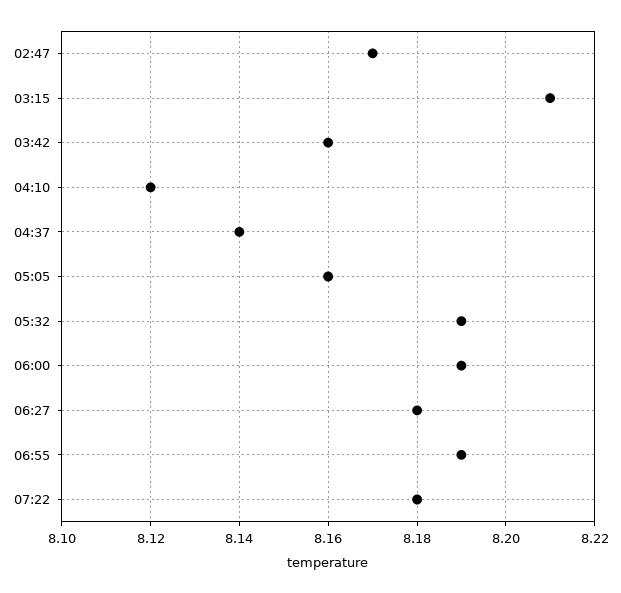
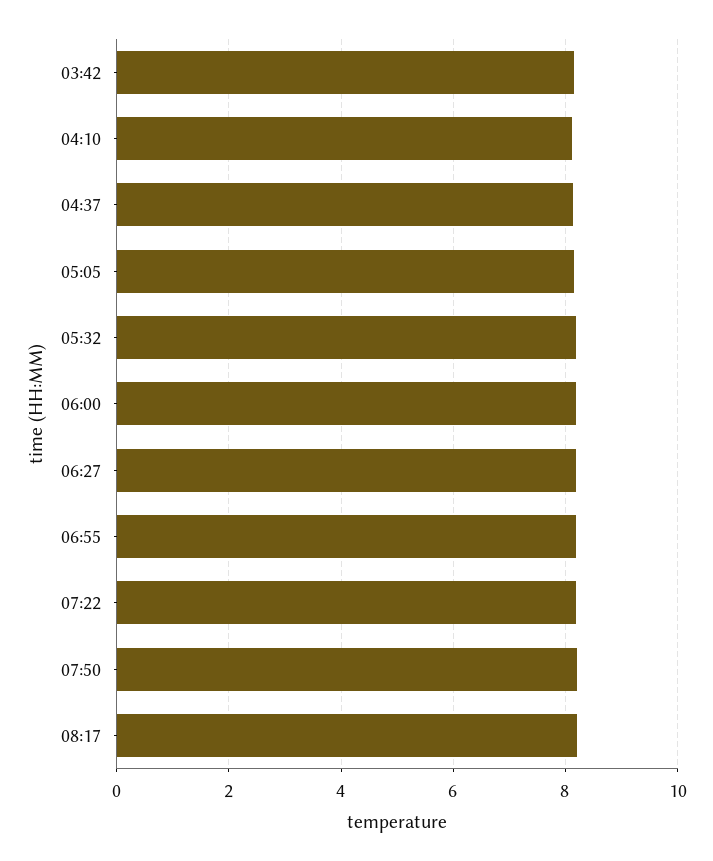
02:47: 8.17 -> none
03:15: 8.21 -> none
07:50: none -> 8.2
08:17: none -> 8.2

